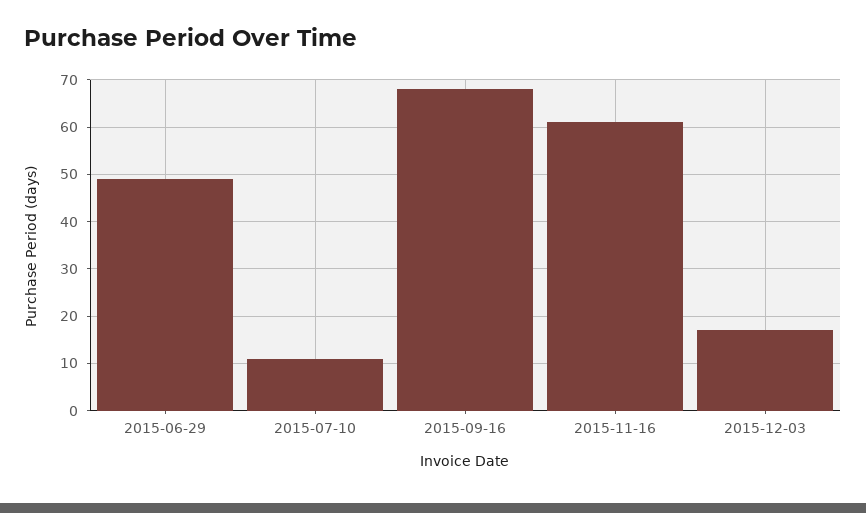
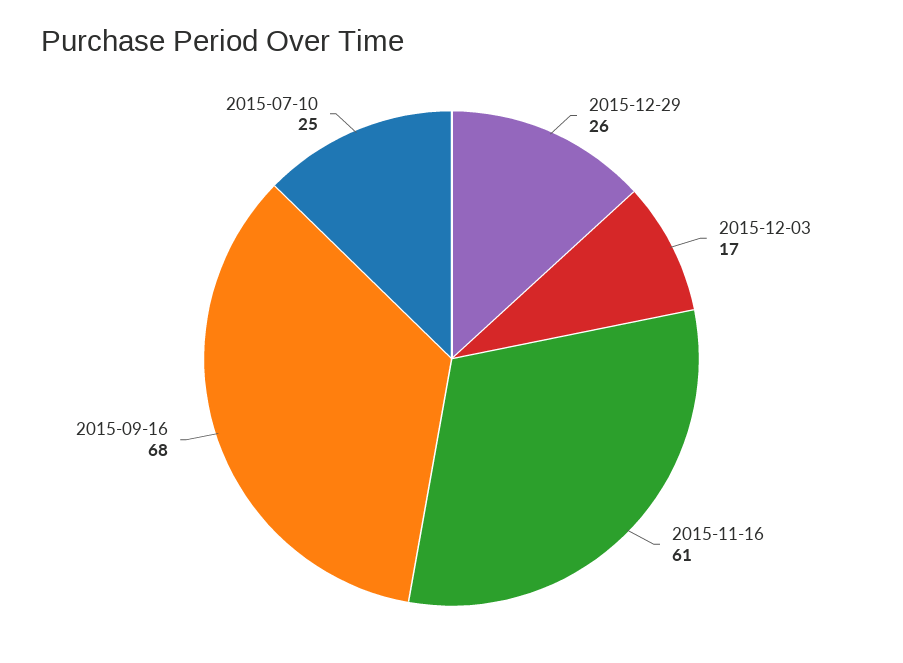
2015-06-29: 50 -> none
2015-07-10: 10 -> 25
2015-12-29: none -> 26

